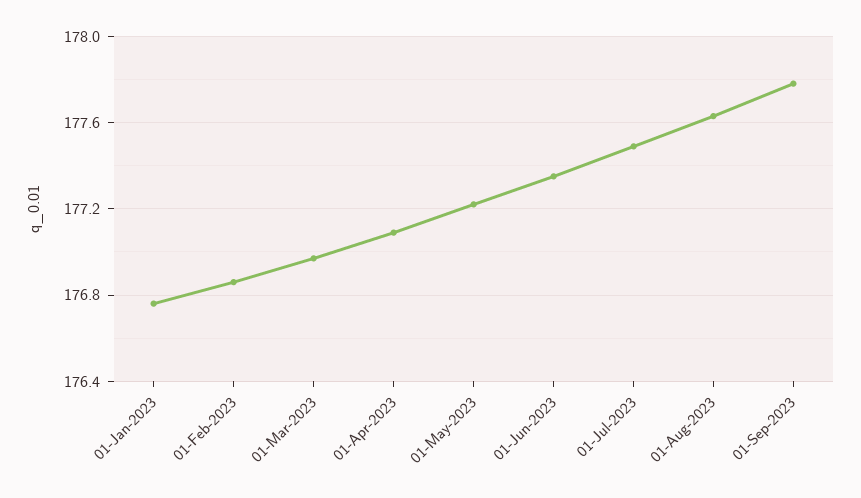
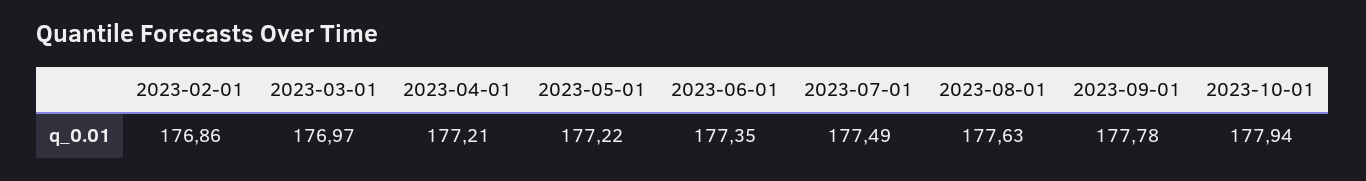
01-Jan-2023: 176.75 -> none
01-Apr-2023: 177.1 -> 177.21
2023-10-01: none -> 177.94

